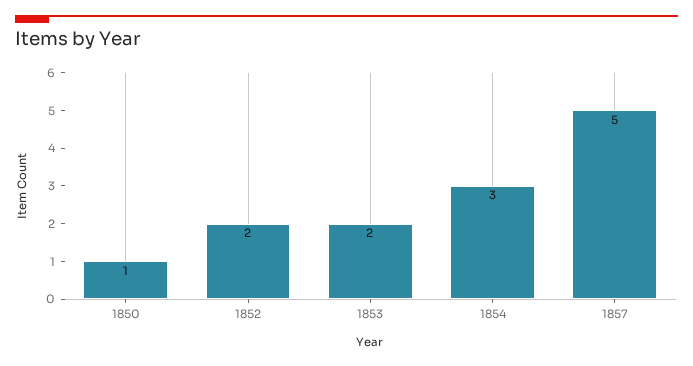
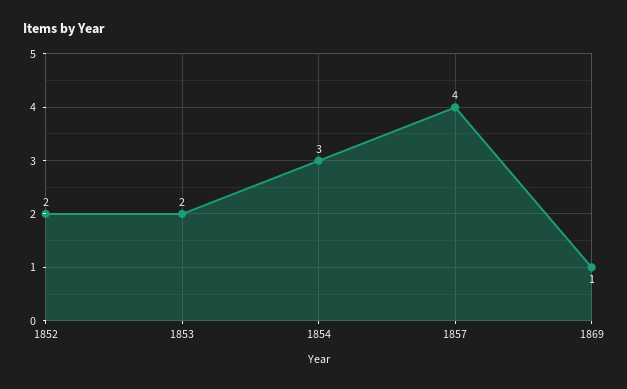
1850: 1 -> none
1857: 5 -> 4
1869: none -> 1

